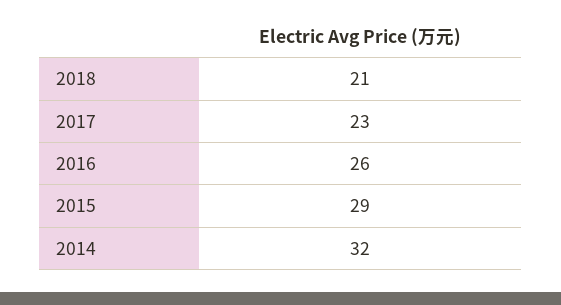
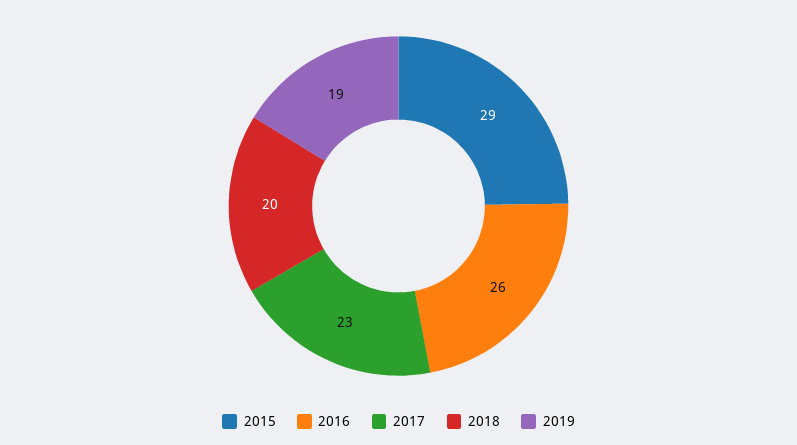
2018: 21 -> 20
2014: 32 -> none
2019: none -> 19

